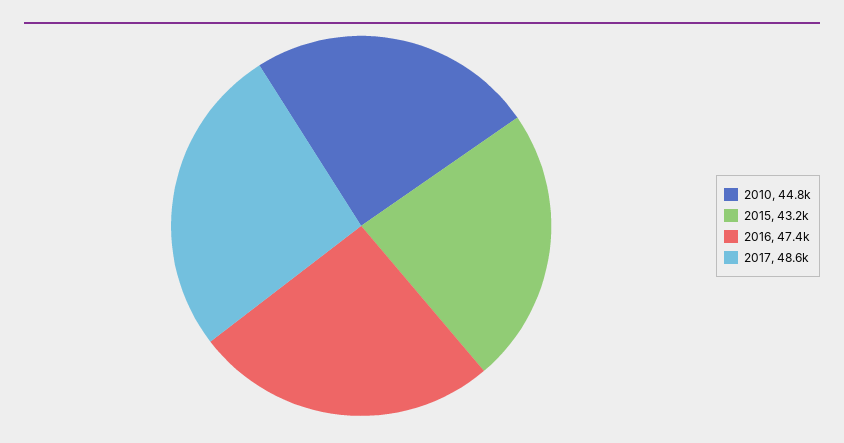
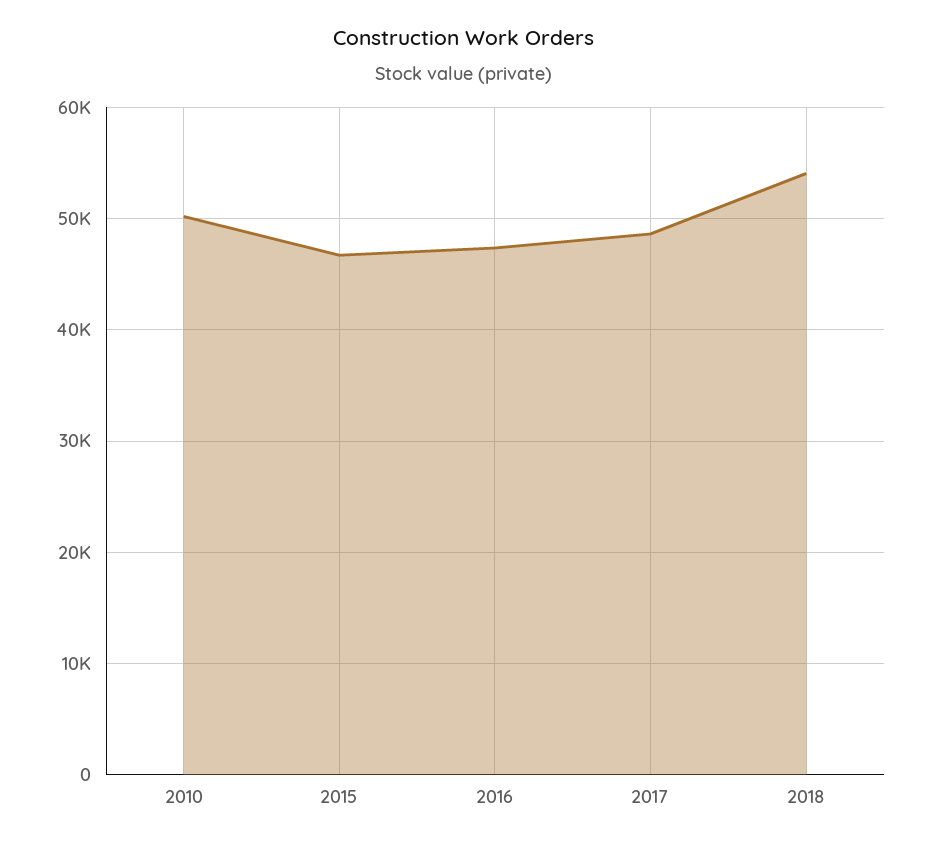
2010: 44800 -> 50000
2015: 43200 -> 47000
2018: none -> 54000

